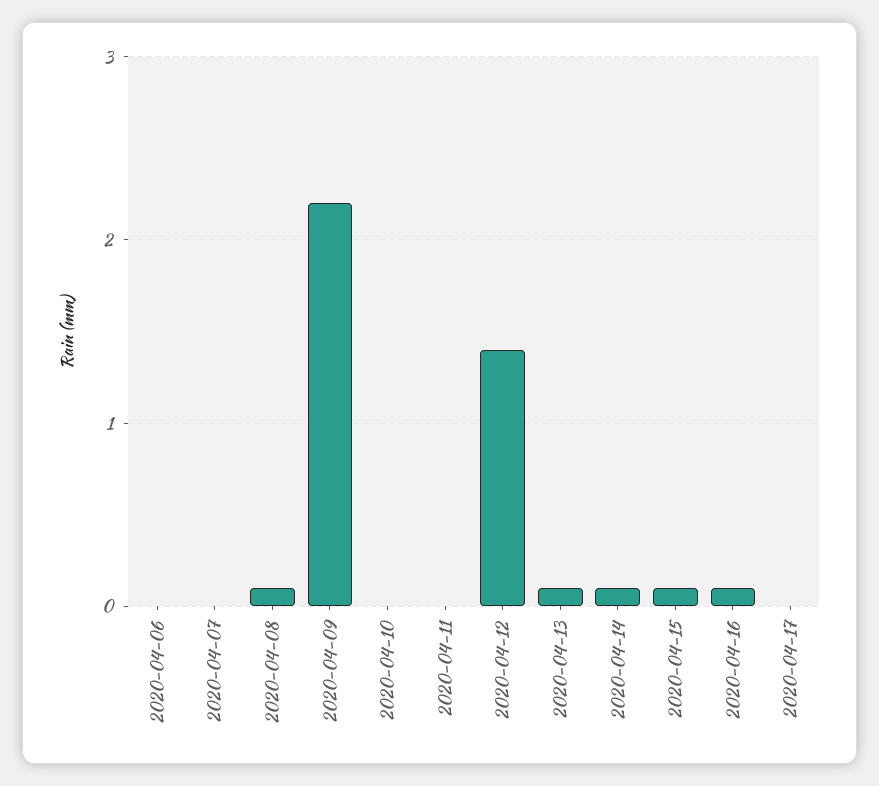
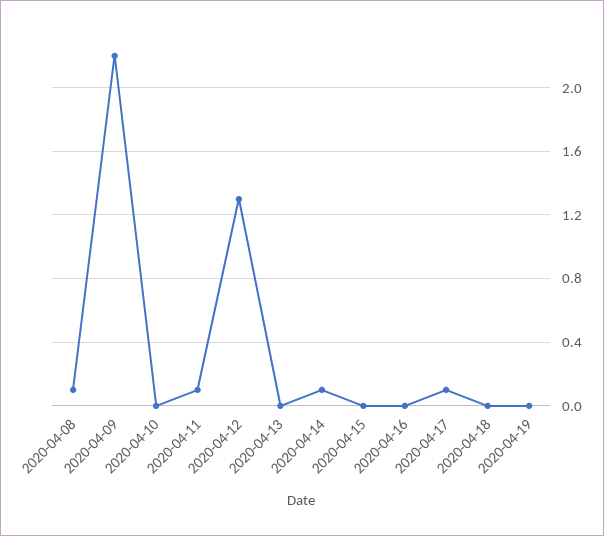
2020-04-06: 0 -> none
2020-04-07: 0 -> none
2020-04-11: 0 -> 0.1
2020-04-12: 1.4 -> 1.3
2020-04-13: 0.1 -> 0
2020-04-15: 0.1 -> 0
2020-04-16: 0.1 -> 0
2020-04-17: 0 -> 0.1
2020-04-18: none -> 0
2020-04-19: none -> 0

